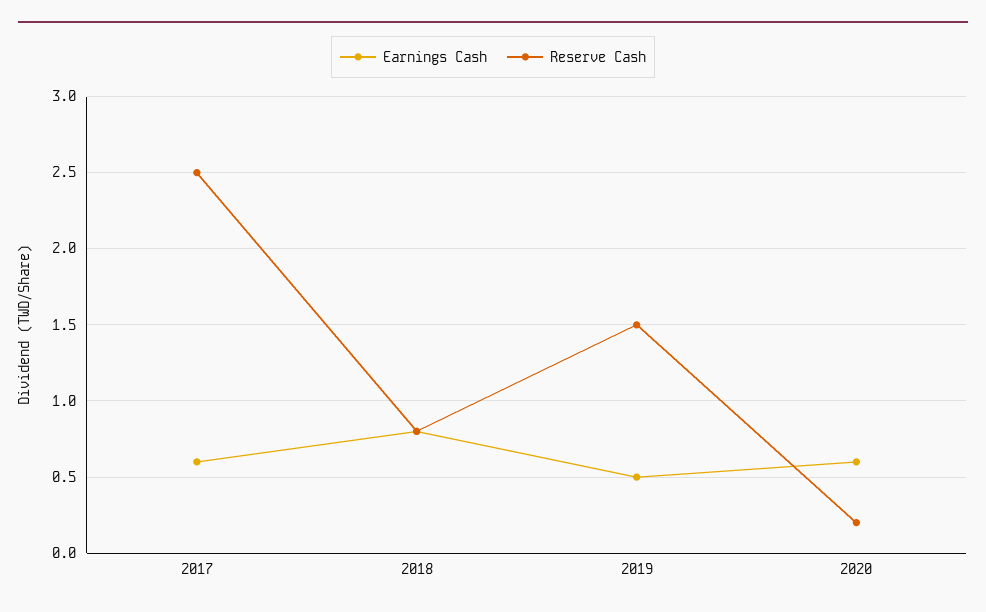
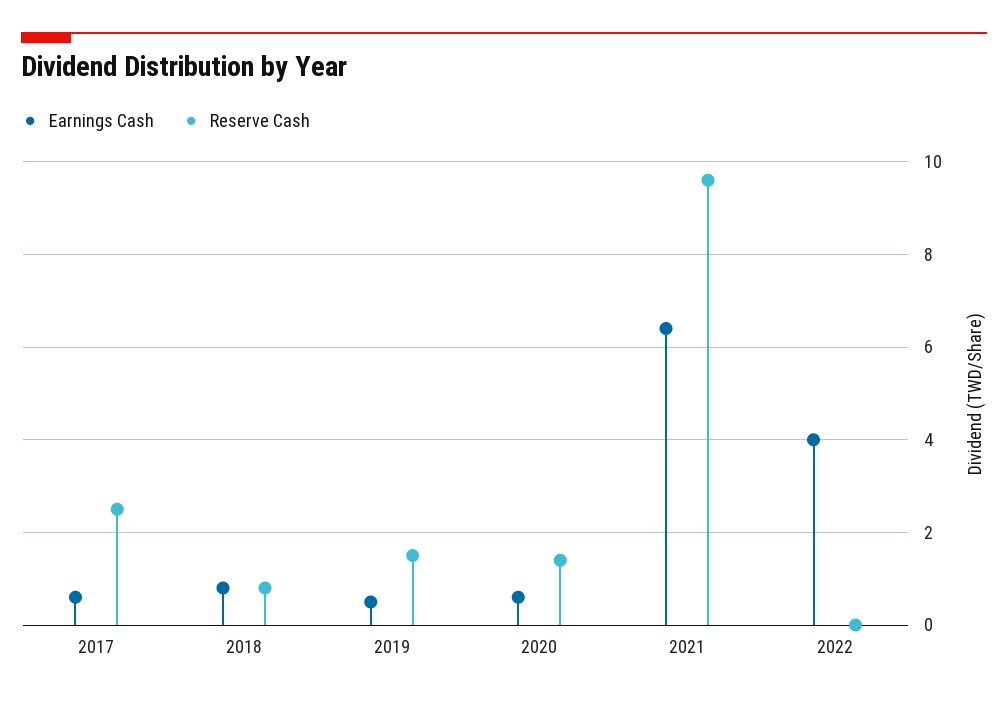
Reserve Cash, 2020: 0.2 -> 1.5
Earnings Cash, 2021: none -> 6.5
Reserve Cash, 2021: none -> 9.5
Earnings Cash, 2022: none -> 4
Reserve Cash, 2022: none -> 0

